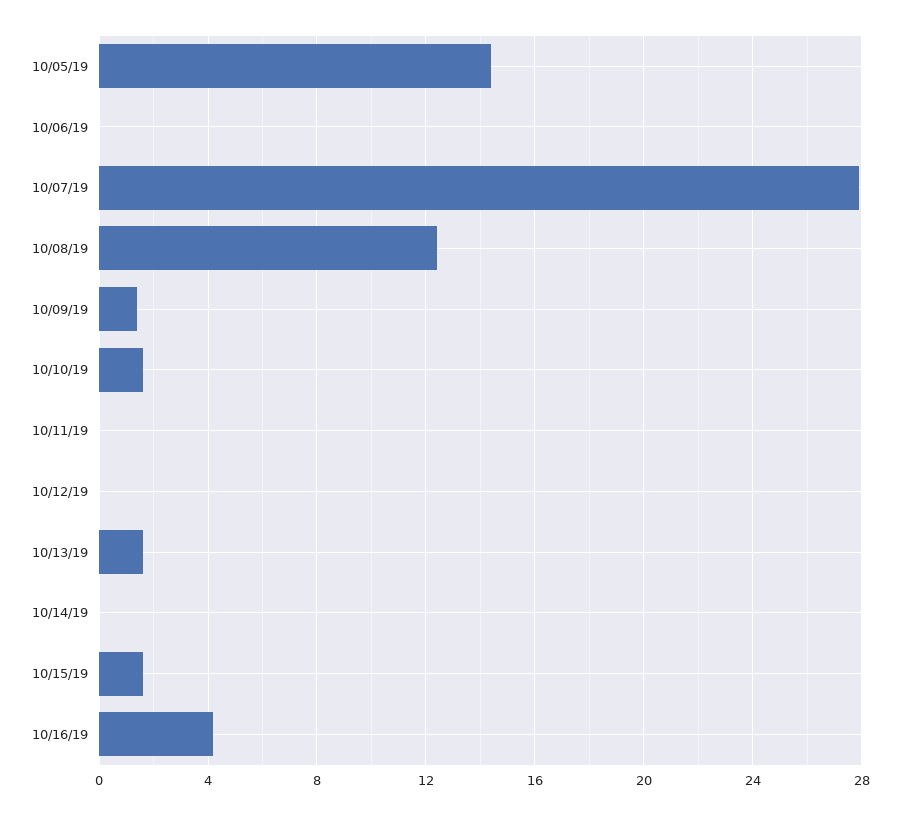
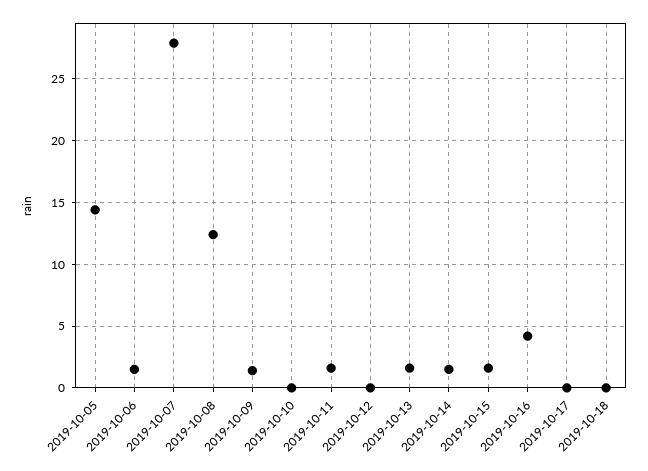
10/06/19: 0 -> 1.5
10/10/19: 1.5 -> 0
10/11/19: 0 -> 1.5
10/14/19: 0 -> 1.5
2019-10-17: none -> 0
2019-10-18: none -> 0

